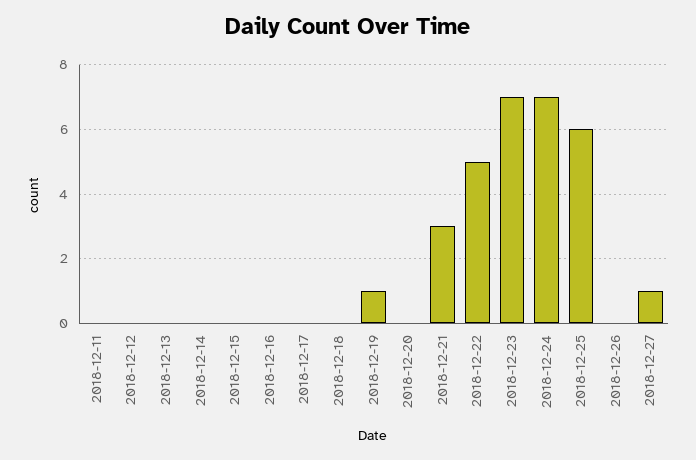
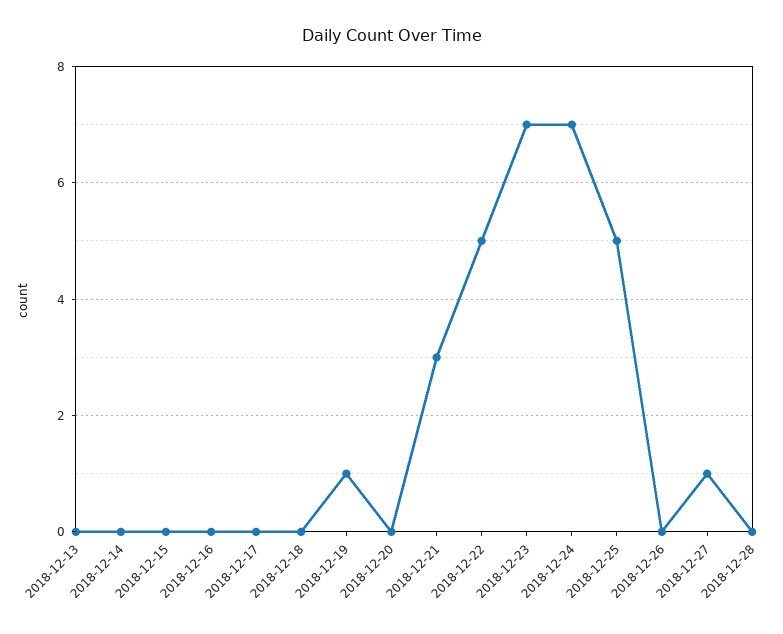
2018-12-11: 0 -> none
2018-12-12: 0 -> none
2018-12-25: 6 -> 5
2018-12-28: none -> 0

